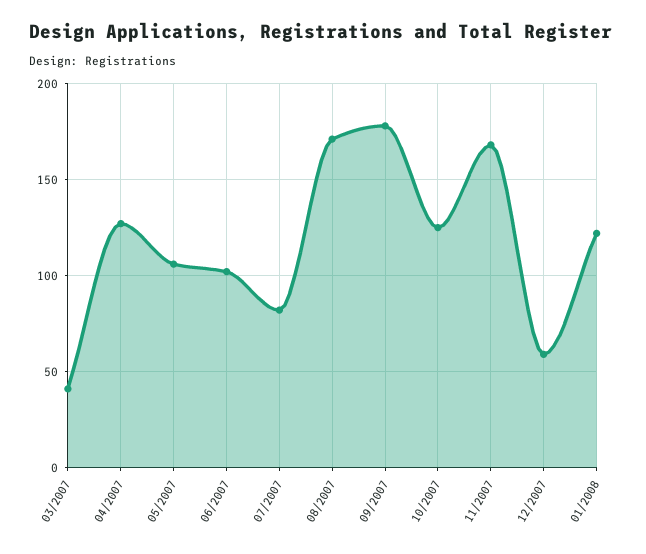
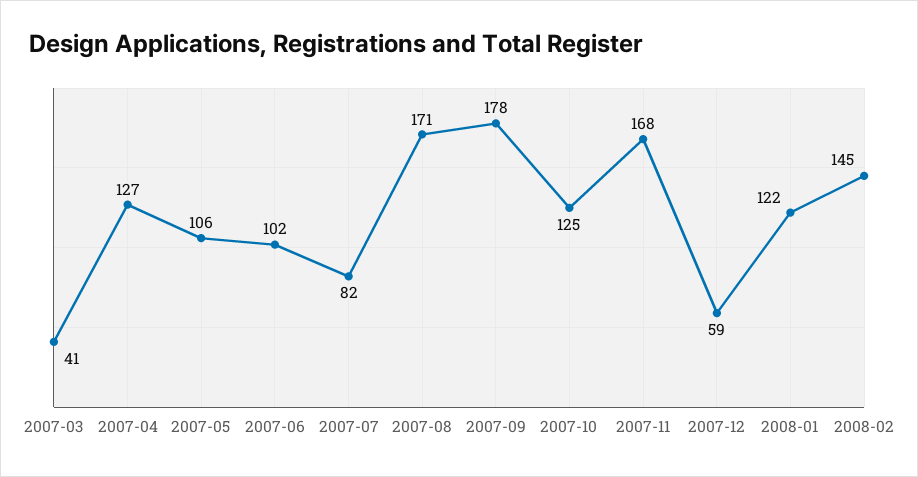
2008-02: none -> 145

